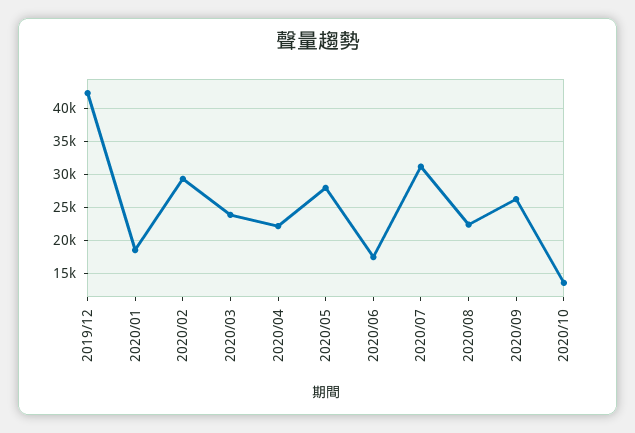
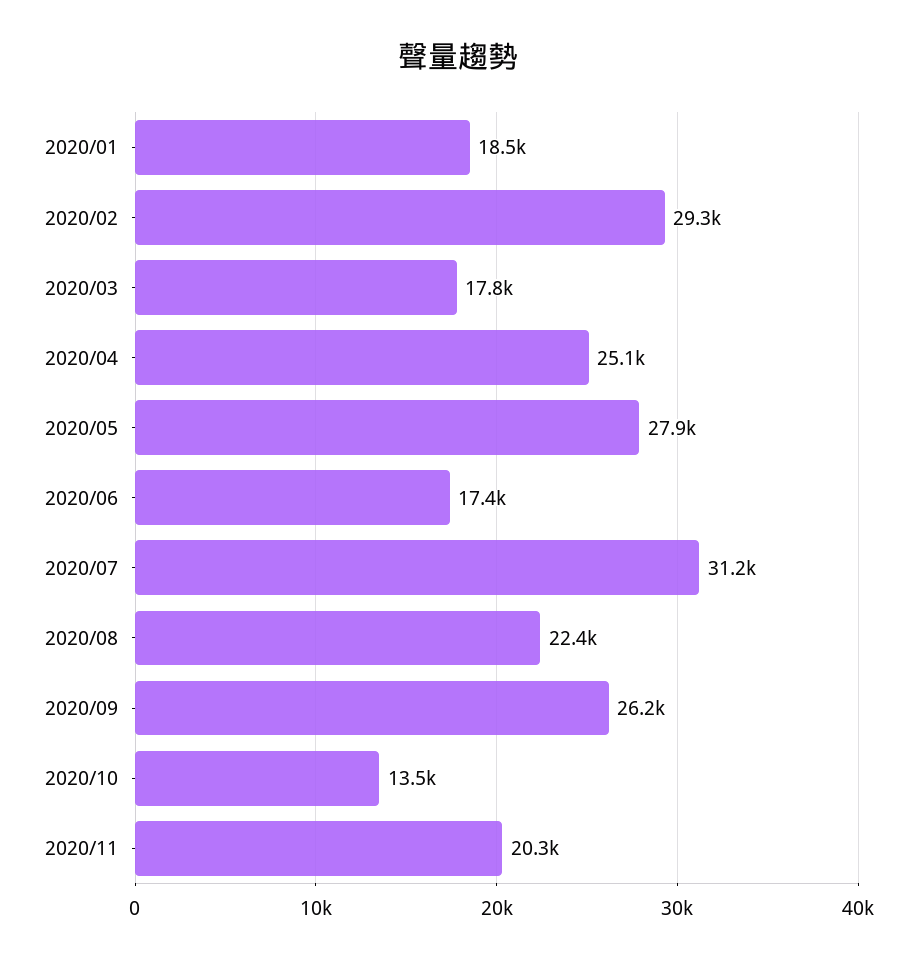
2019/12: 42000 -> none
2020/03: 24000 -> 17800
2020/04: 22000 -> 25100
2020/11: none -> 20300

